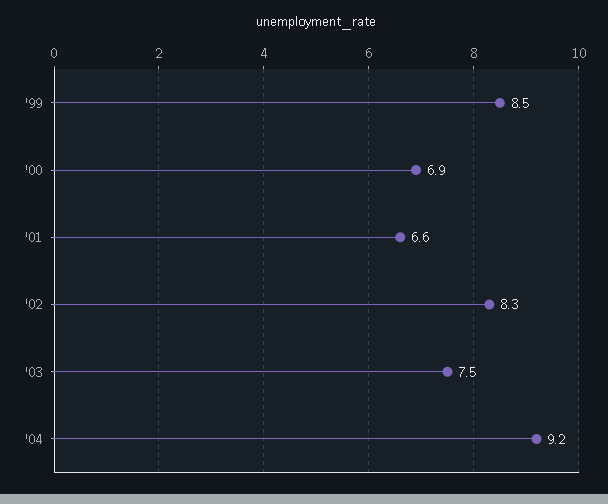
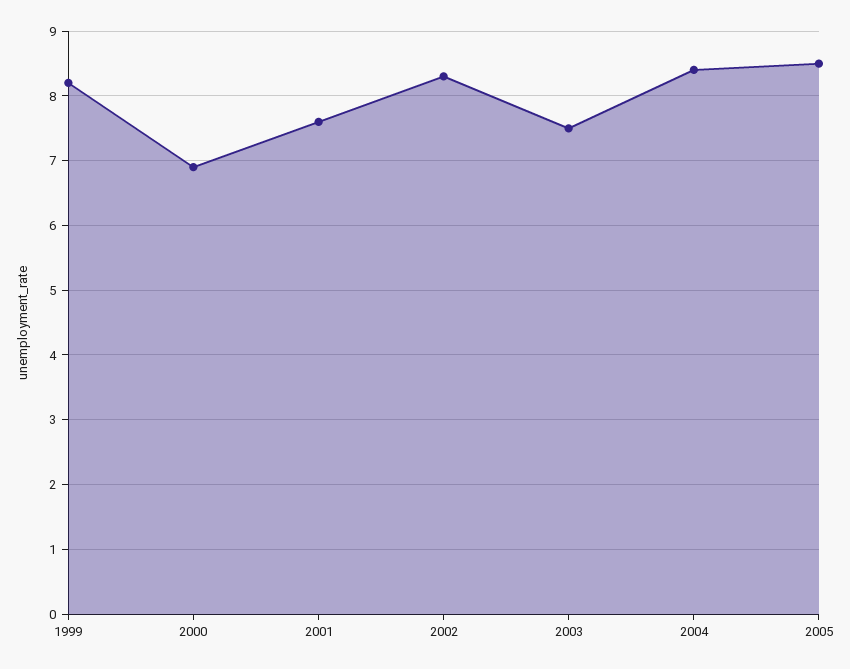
'99: 8.5 -> 8.2
'01: 6.6 -> 7.6
'04: 9.2 -> 8.4
2005: none -> 8.5

